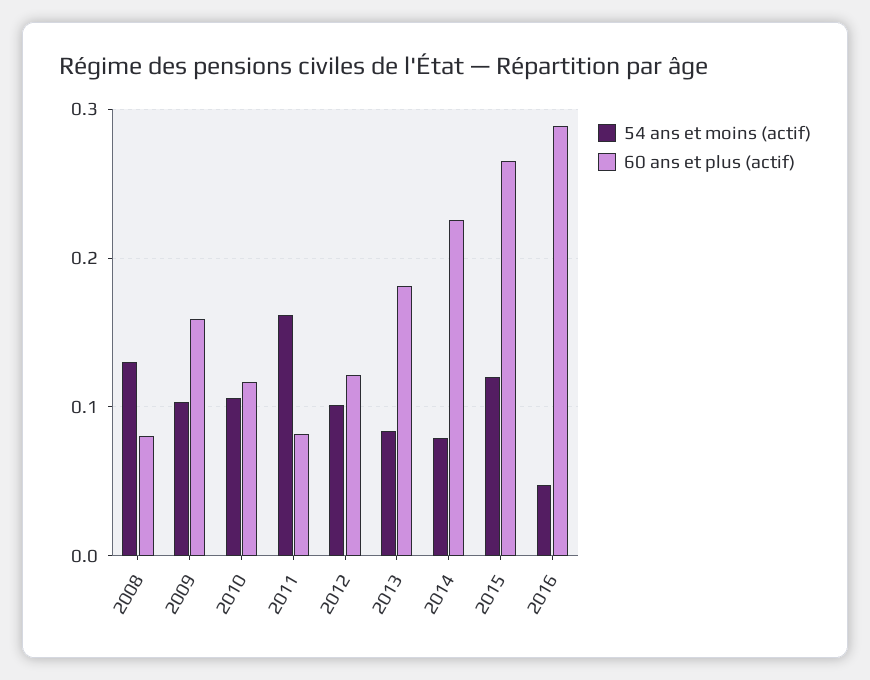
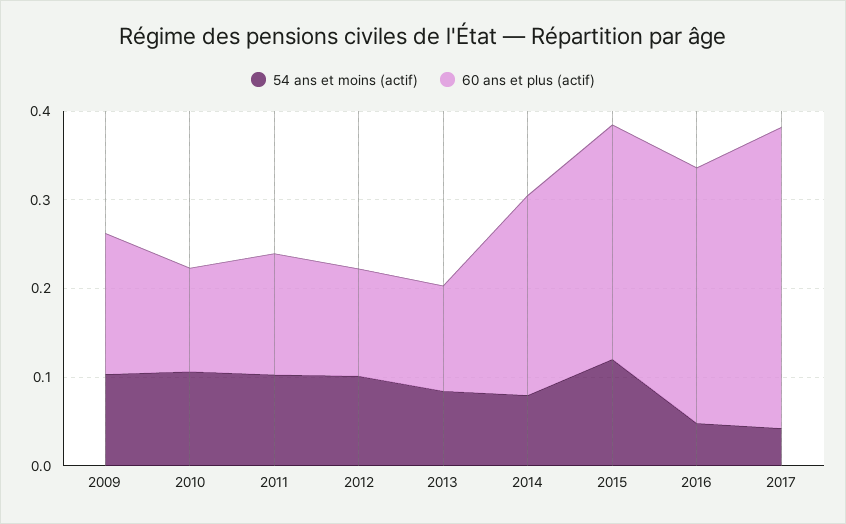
54 ans et moins (actif), 2008: 0.13 -> none
60 ans et plus (actif), 2008: 0.08 -> none
54 ans et moins (actif), 2011: 0.16 -> 0.1
60 ans et plus (actif), 2011: 0.08 -> 0.14
60 ans et plus (actif), 2013: 0.18 -> 0.12
54 ans et moins (actif), 2017: none -> 0.04
60 ans et plus (actif), 2017: none -> 0.34

